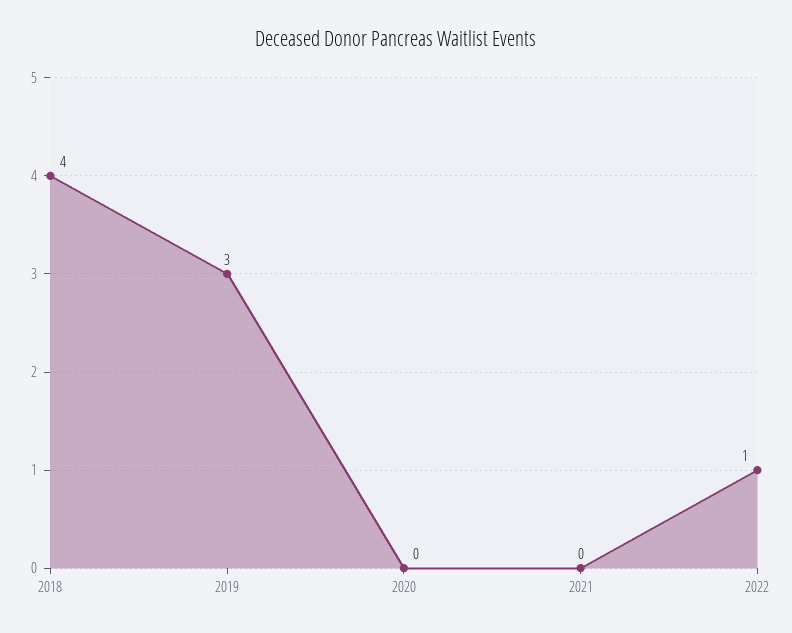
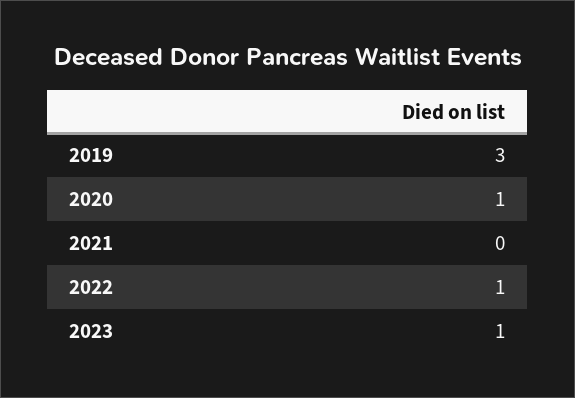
2018: 4 -> none
2020: 0 -> 1
2023: none -> 1

